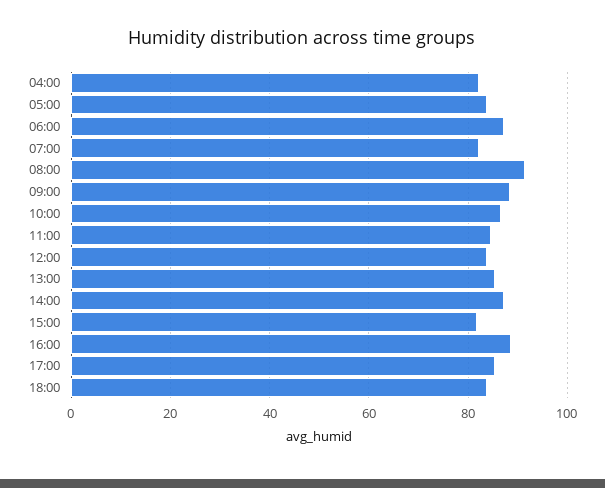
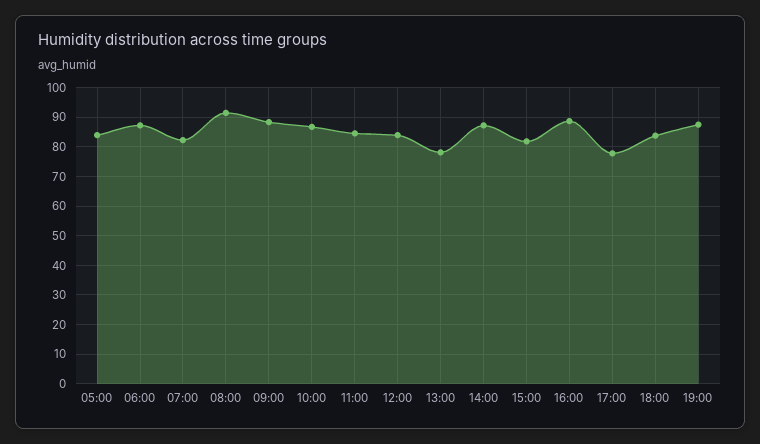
04:00: 82 -> none
13:00: 86 -> 77.5
17:00: 86 -> 77.5
19:00: none -> 87.5

